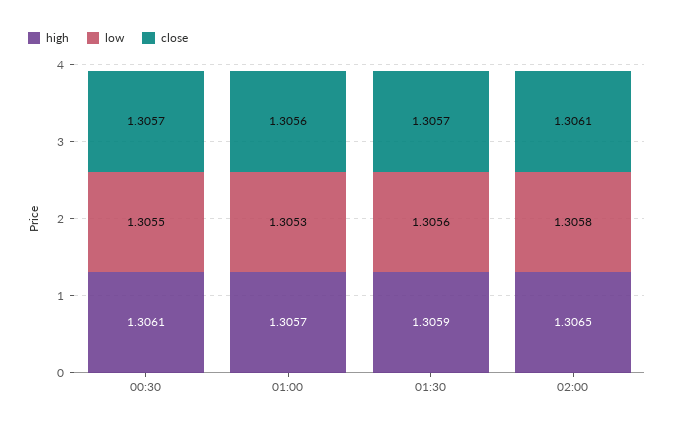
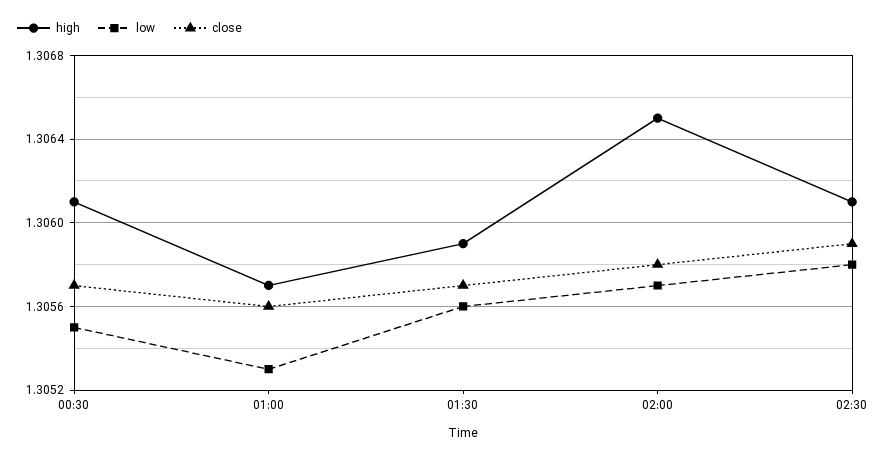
low, 02:00: 1.3058 -> 1.3057
close, 02:00: 1.3061 -> 1.3058
high, 02:30: none -> 1.3061
low, 02:30: none -> 1.3058
close, 02:30: none -> 1.3059

